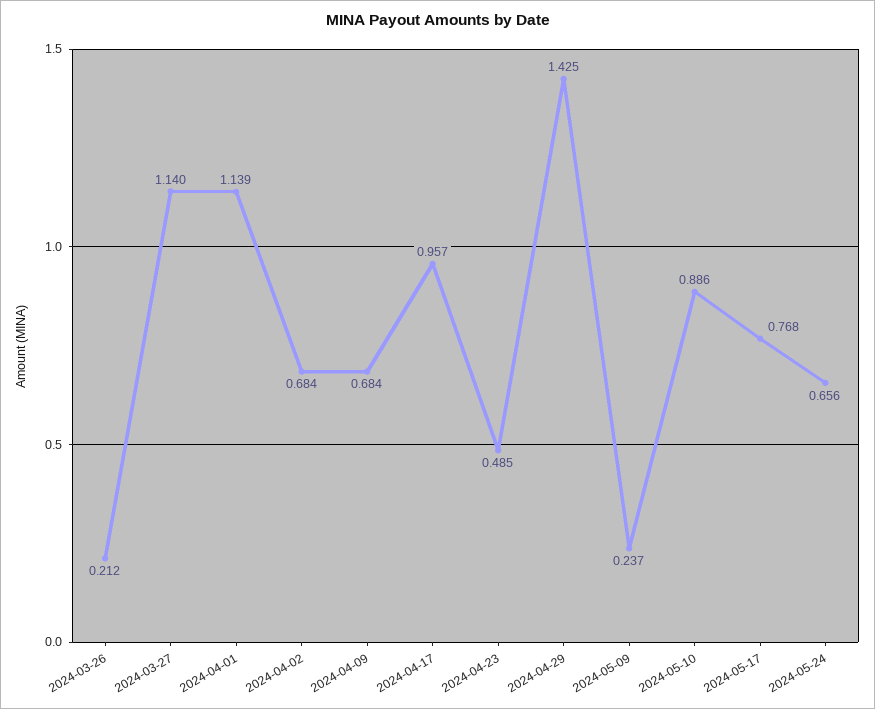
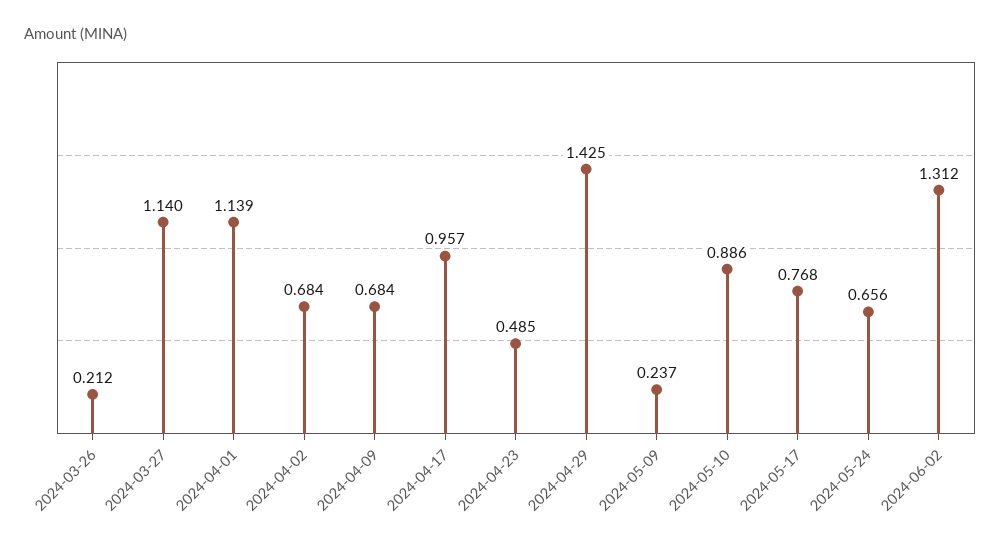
2024-06-02: none -> 1.312

